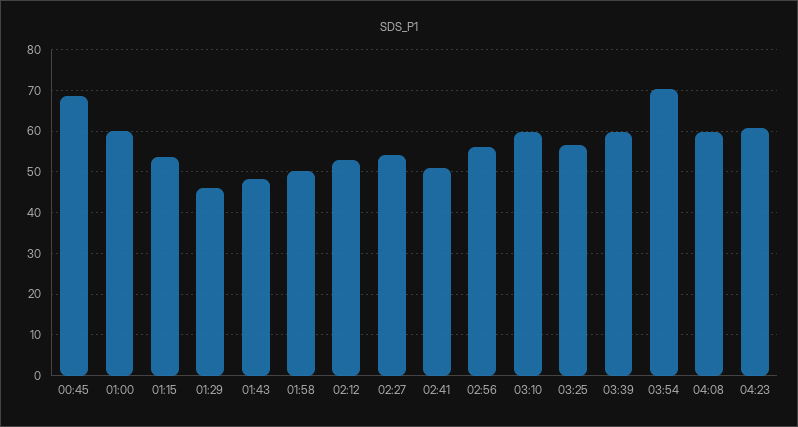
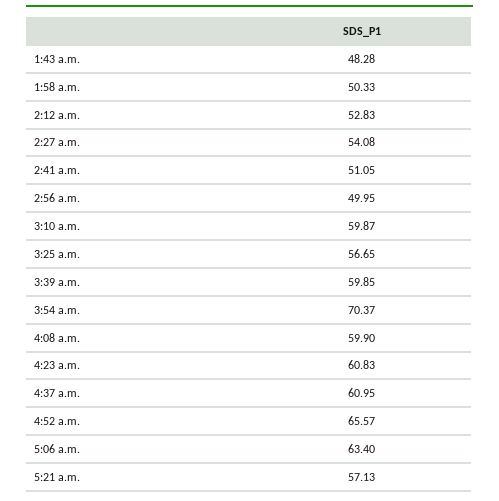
00:45: 68 -> none
01:00: 60 -> none
01:15: 54 -> none
01:29: 46 -> none
02:56: 56 -> 49.95
4:37 a.m.: none -> 60.95
4:52 a.m.: none -> 65.57
5:06 a.m.: none -> 63.4
5:21 a.m.: none -> 57.13

